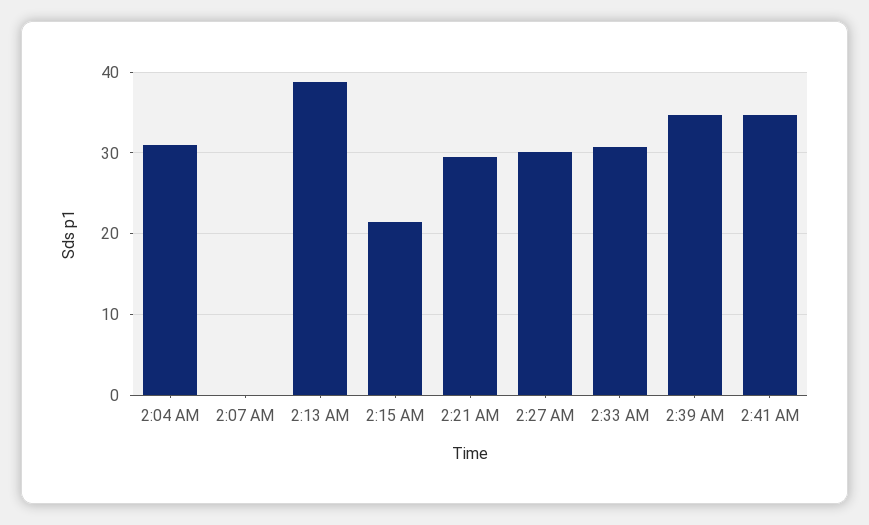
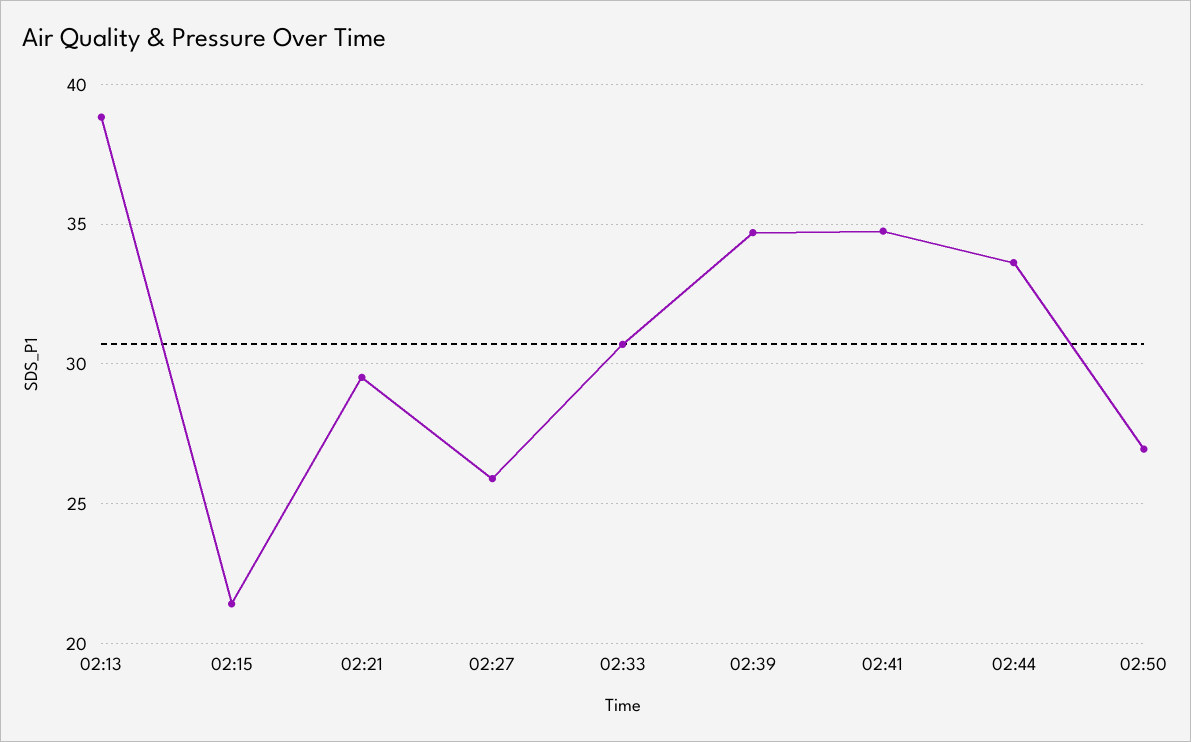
2:04 AM: 31 -> none
2:07 AM: 0 -> none
2:27 AM: 30 -> 26
02:44: none -> 33.5
02:50: none -> 27

